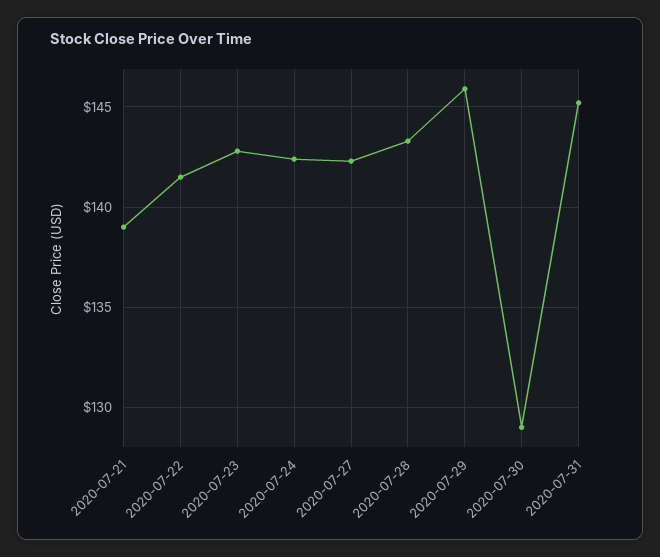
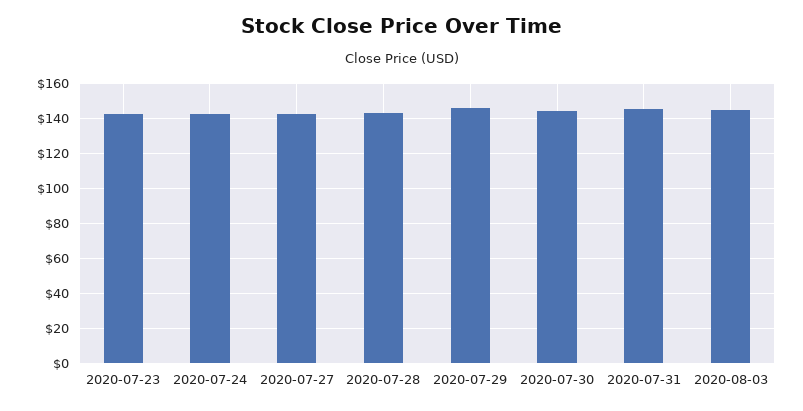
2020-07-21: 139 -> none
2020-07-22: 141.5 -> none
2020-07-30: 129 -> 145
2020-08-03: none -> 145

